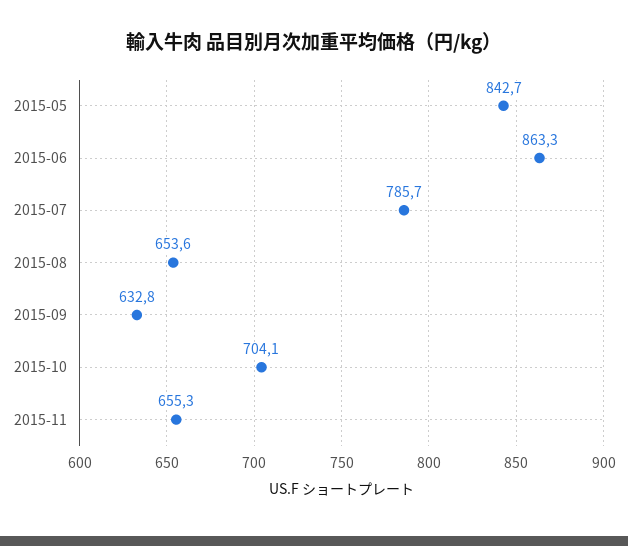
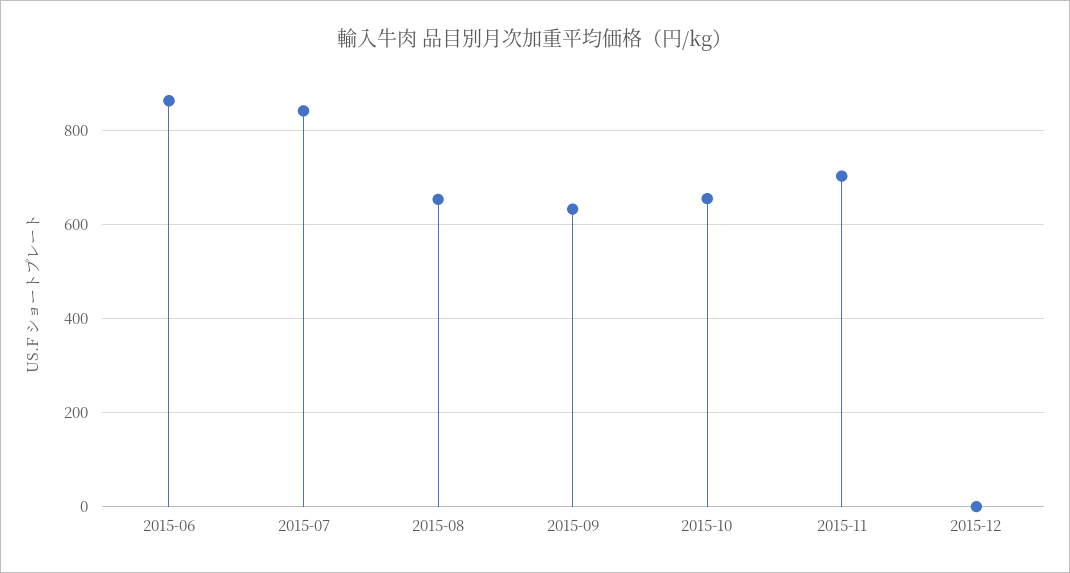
2015-05: 842.7 -> none
2015-07: 785.7 -> 840
2015-10: 704.1 -> 660
2015-11: 655.3 -> 700
2015-12: none -> 0

